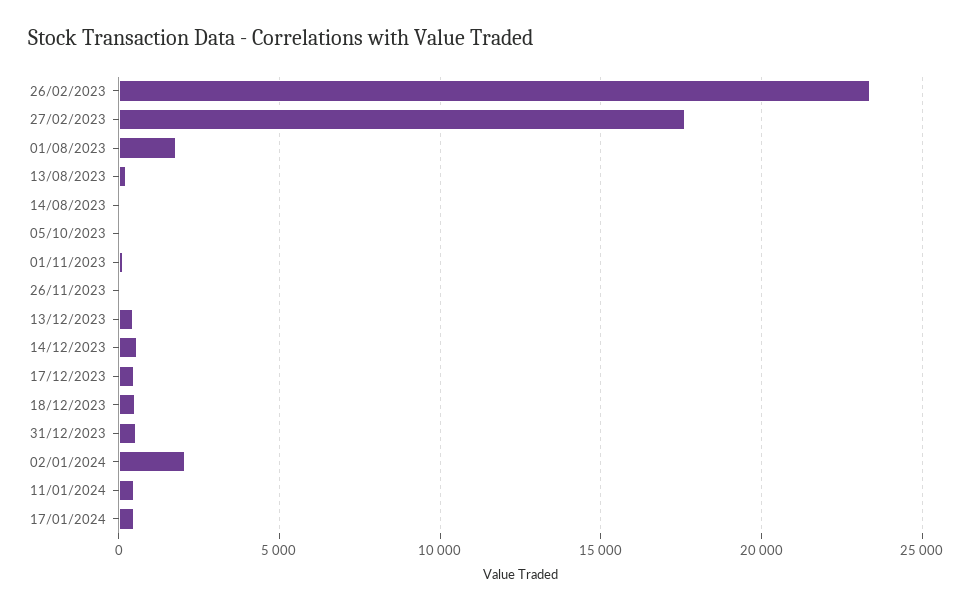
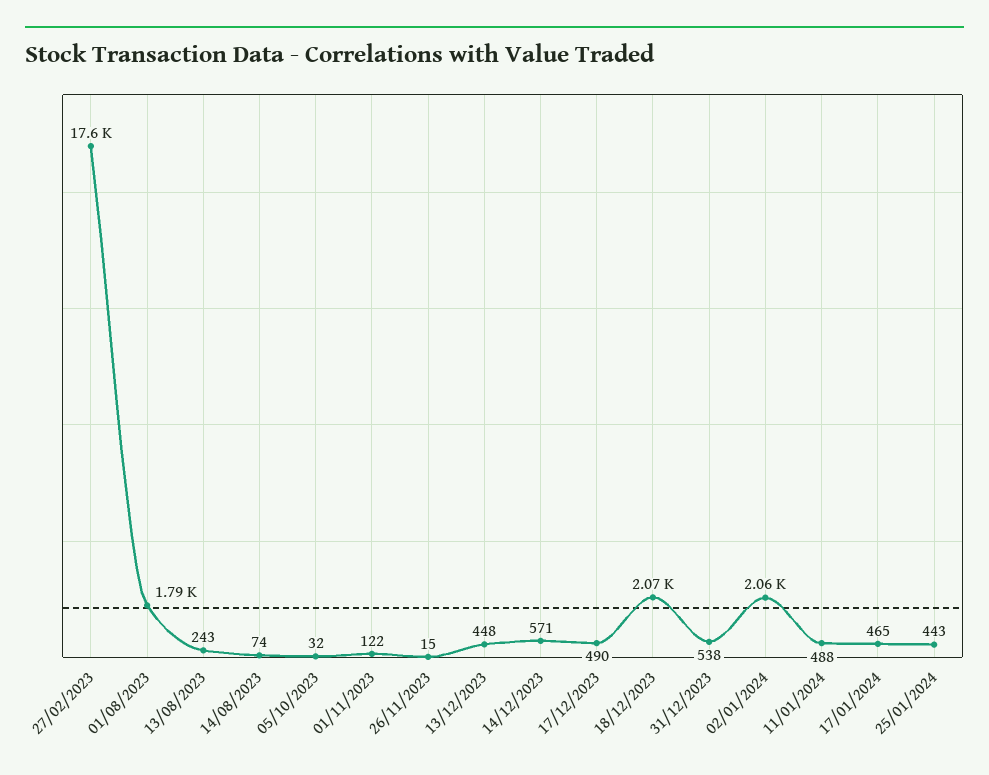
26/02/2023: 23500 -> none
18/12/2023: 500 -> 2070
25/01/2024: none -> 443

